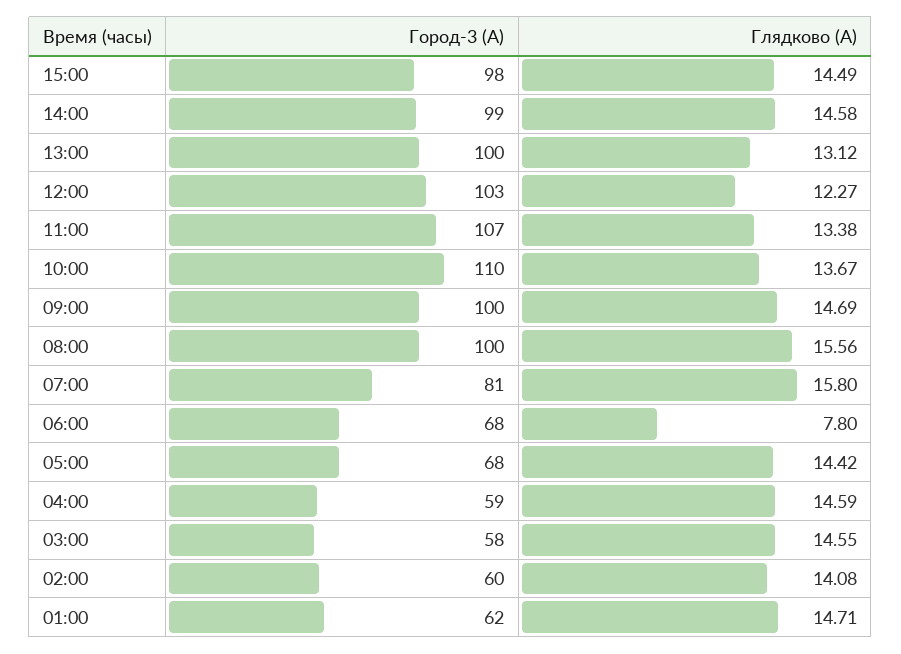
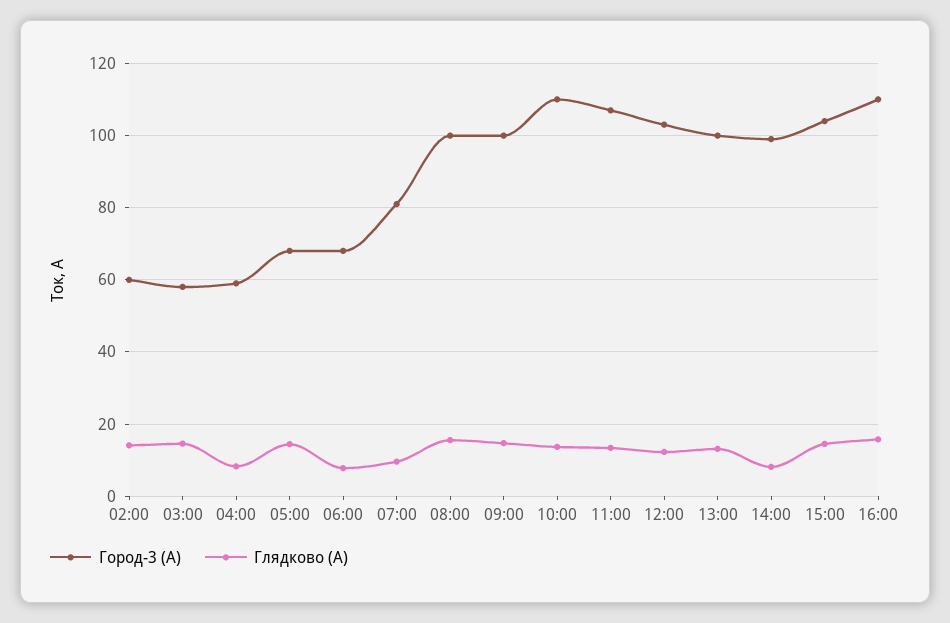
Город-3 (A), 15:00: 98 -> 104
Глядково (A), 14:00: 14.58 -> 8
Глядково (A), 07:00: 15.8 -> 10
Глядково (A), 04:00: 14.59 -> 8
Город-3 (A), 01:00: 62 -> none
Глядково (A), 01:00: 14.71 -> none
Город-3 (A), 16:00: none -> 110
Глядково (A), 16:00: none -> 16

